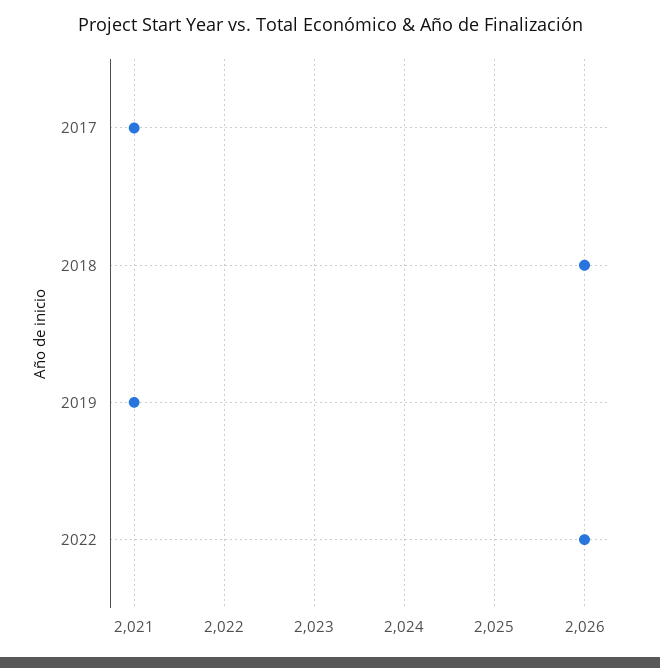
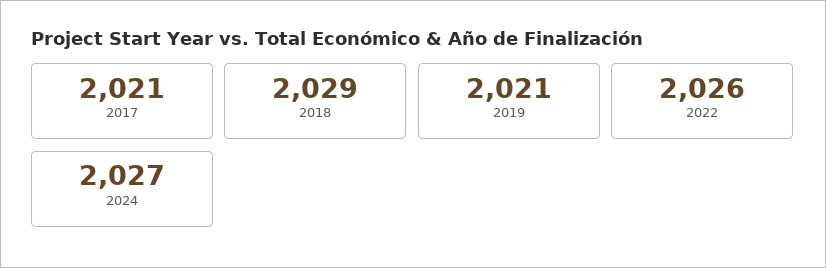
2018: 2026 -> 2029
2024: none -> 2027

